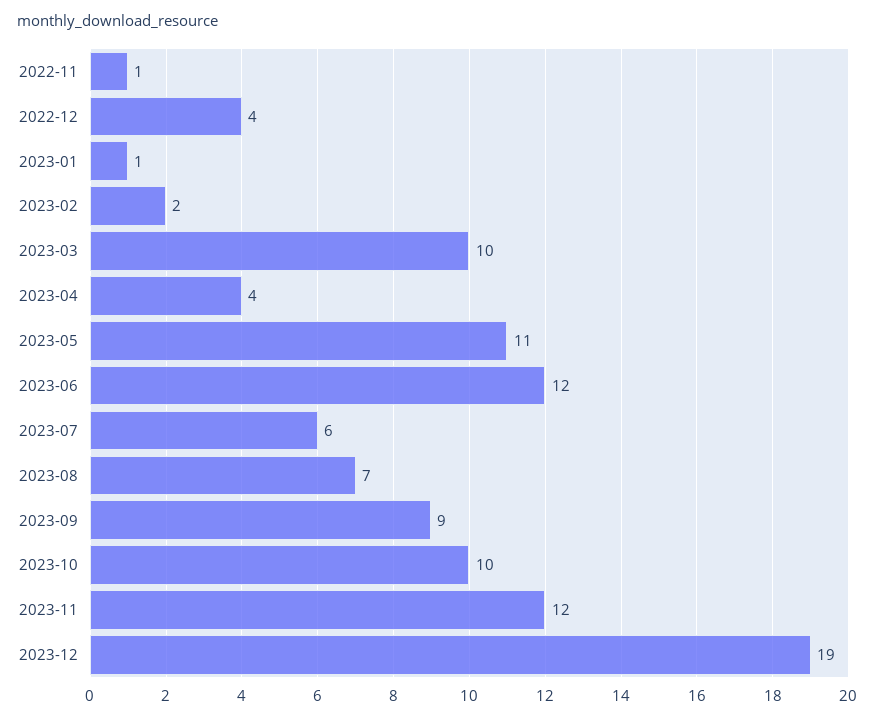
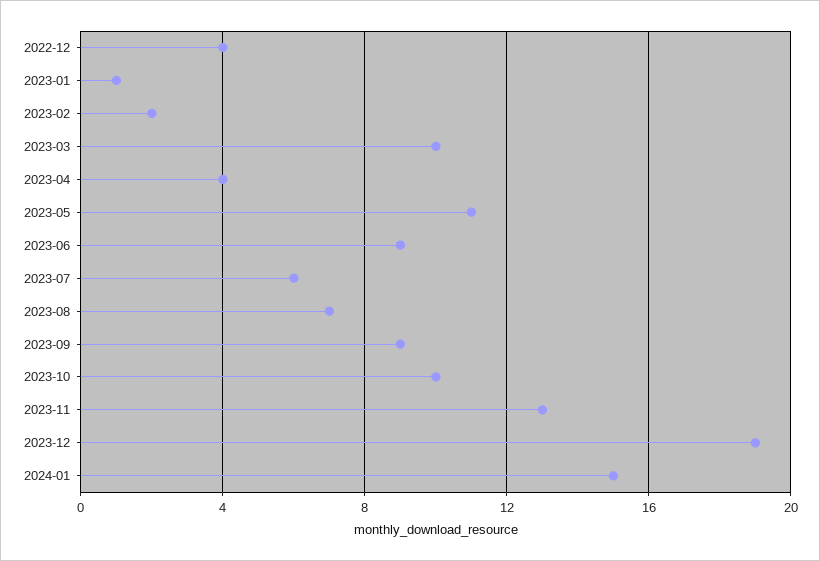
2022-11: 1 -> none
2023-06: 12 -> 9
2023-11: 12 -> 13
2024-01: none -> 15

